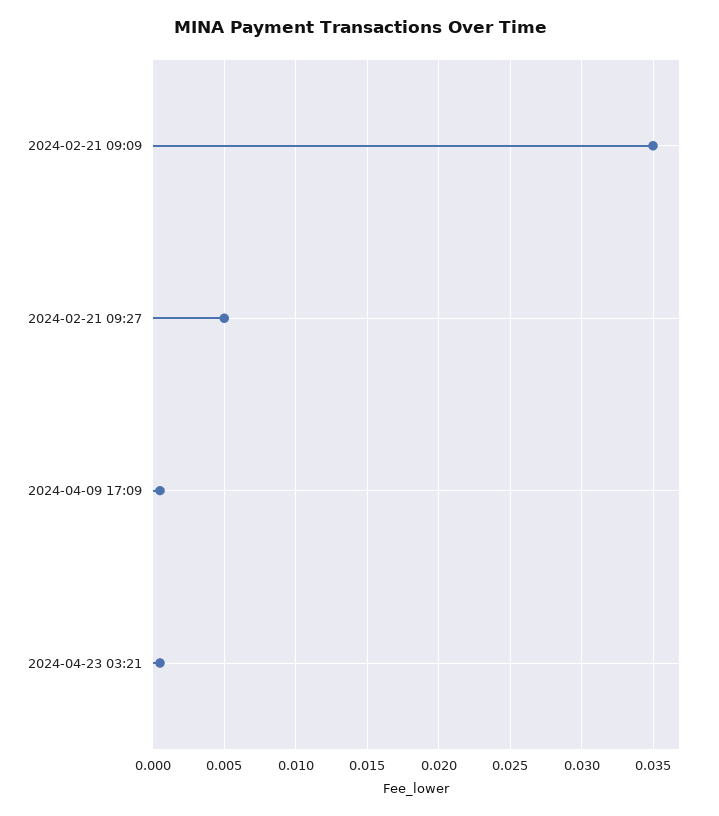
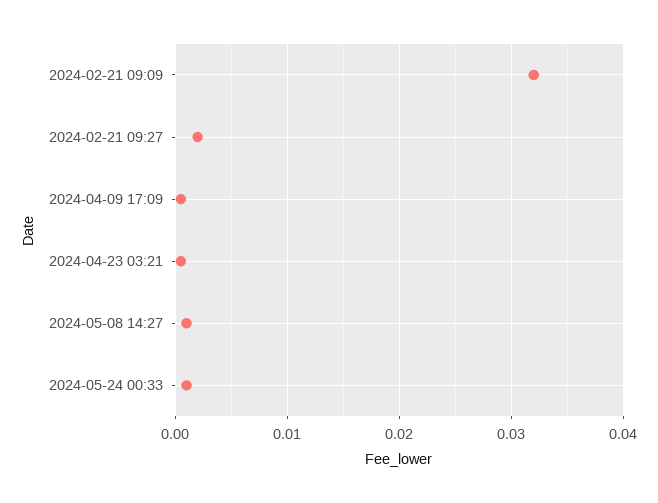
2024-02-21 09:09: 0.035 -> 0.032
2024-02-21 09:27: 0.005 -> 0.002
2024-05-08 14:27: none -> 0.001
2024-05-24 00:33: none -> 0.001

